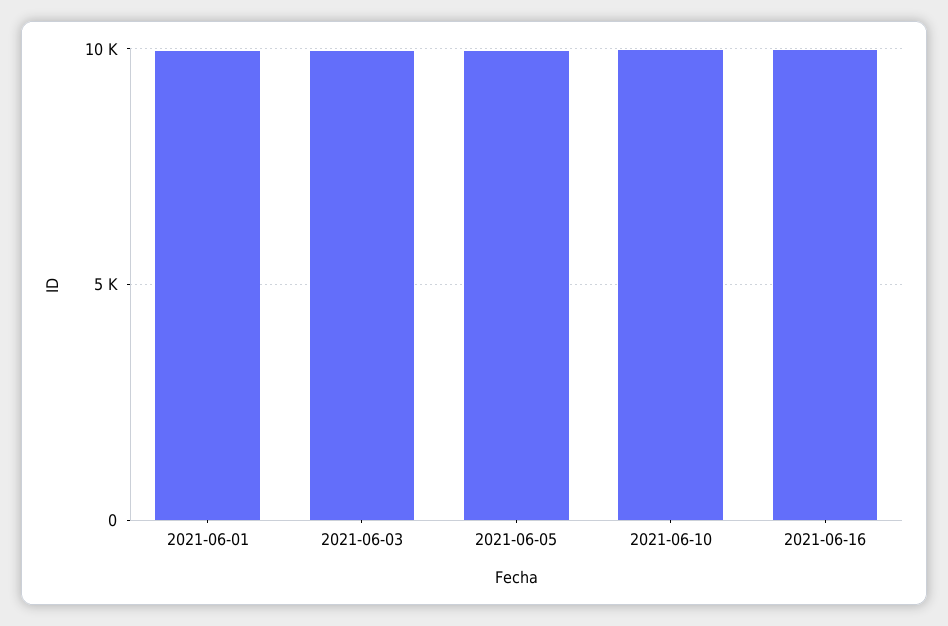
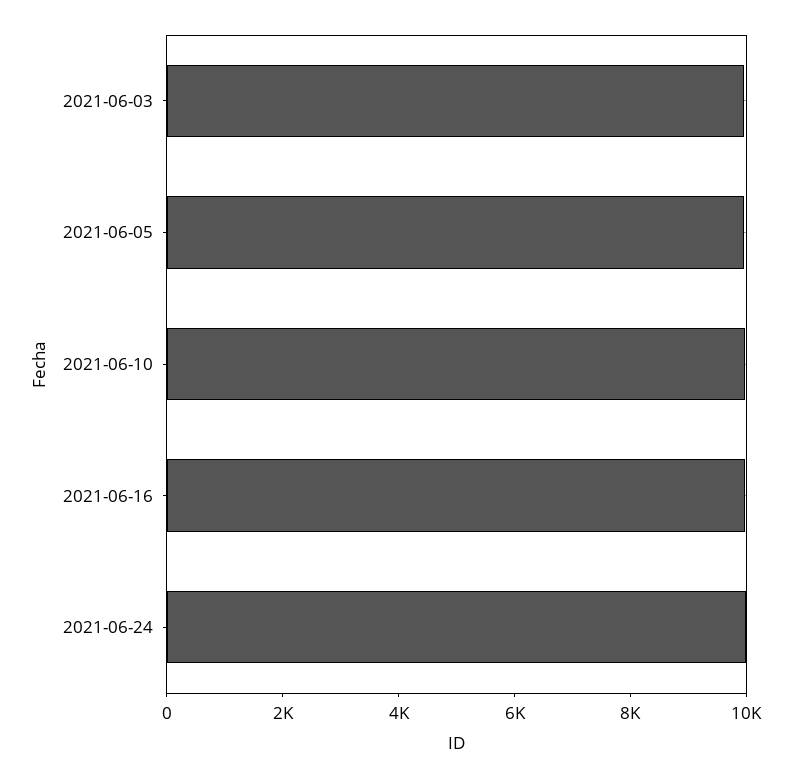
2021-06-01: 10000 -> none
2021-06-24: none -> 10000

